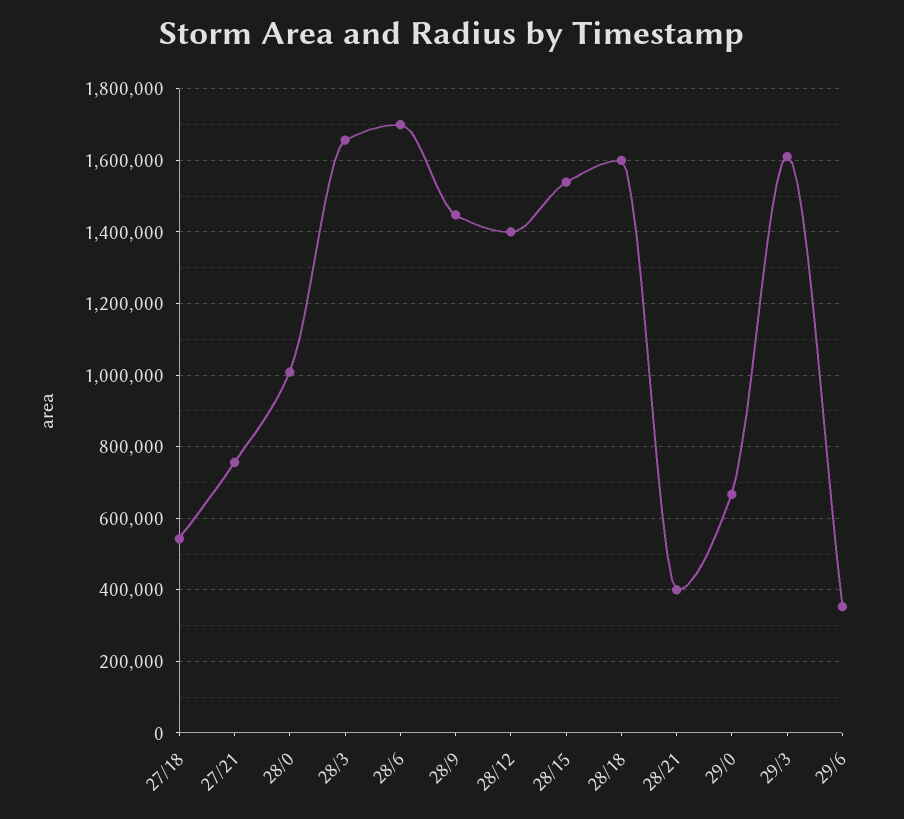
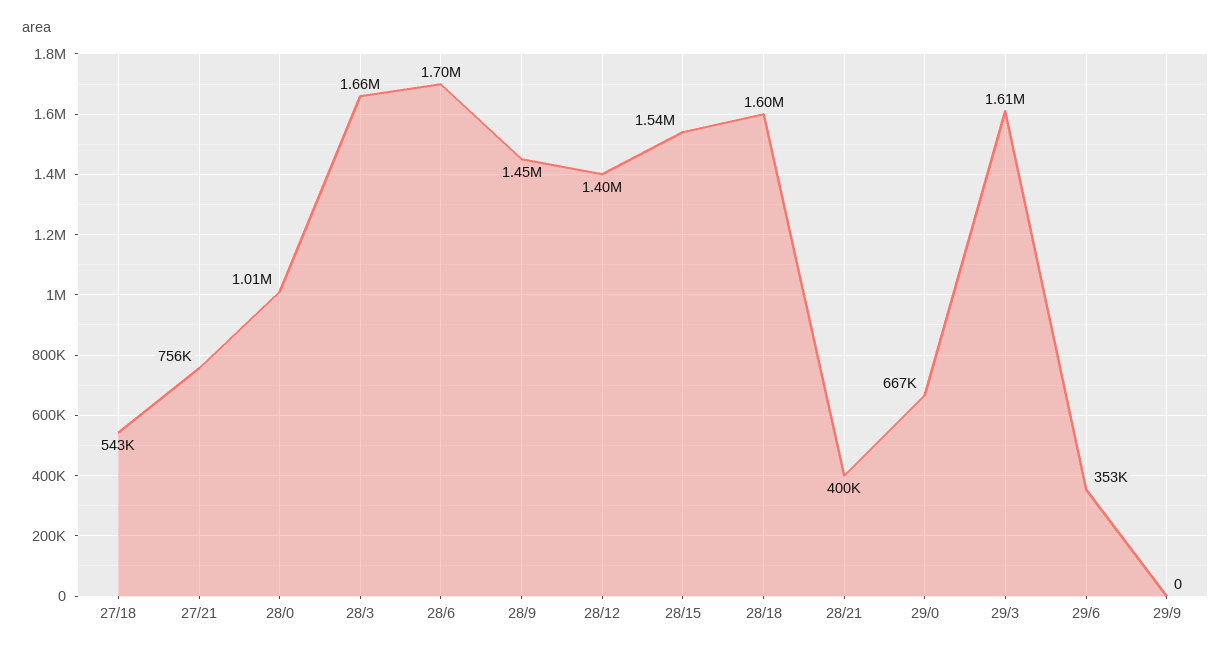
29/9: none -> 0

